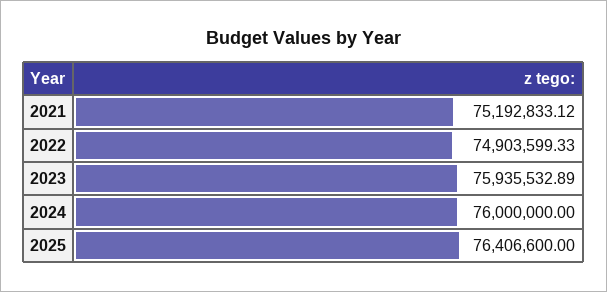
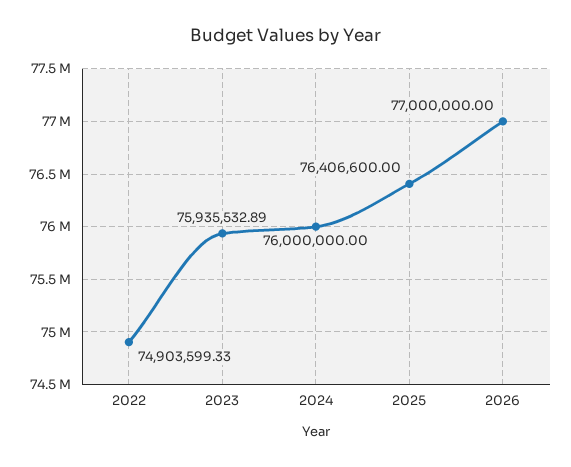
2021: 75192833.12 -> none
2026: none -> 77000000

